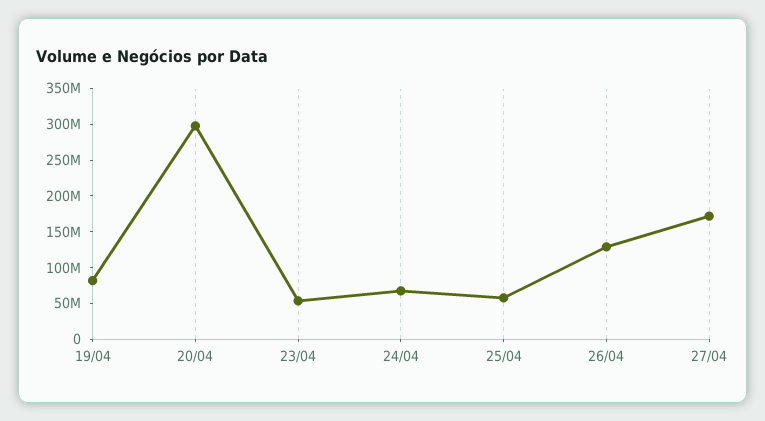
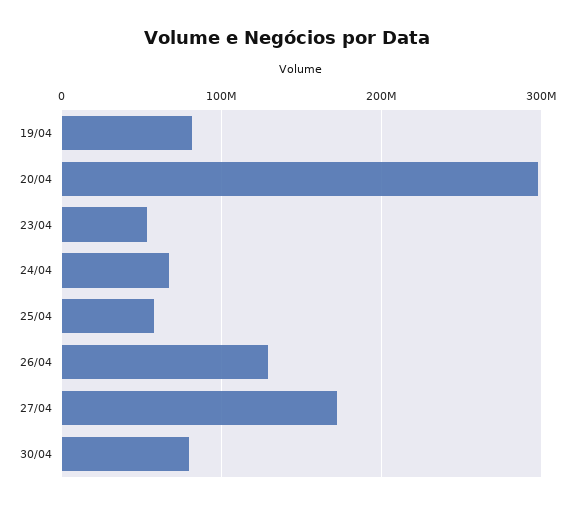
30/04: none -> 80000000

